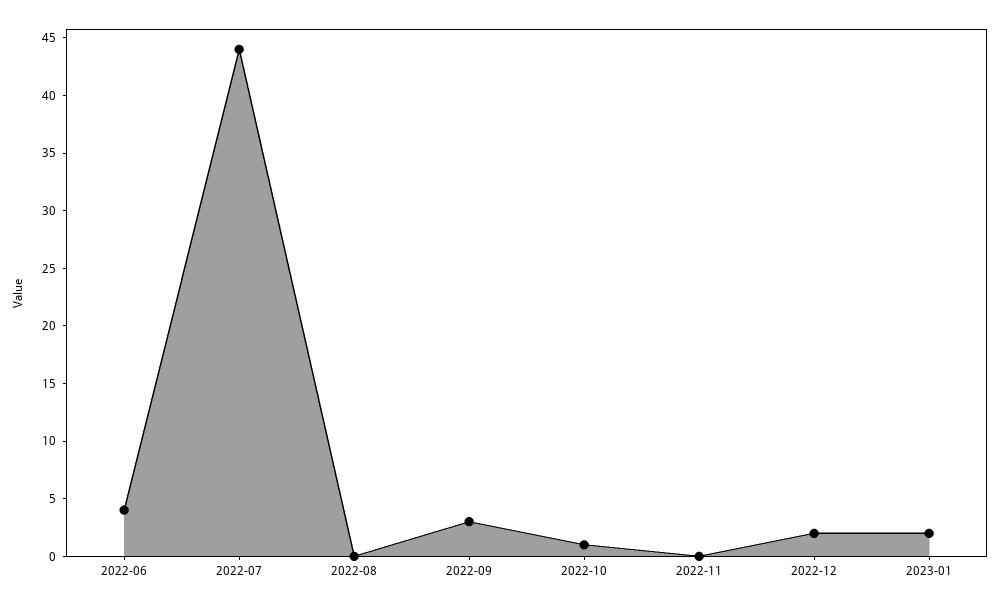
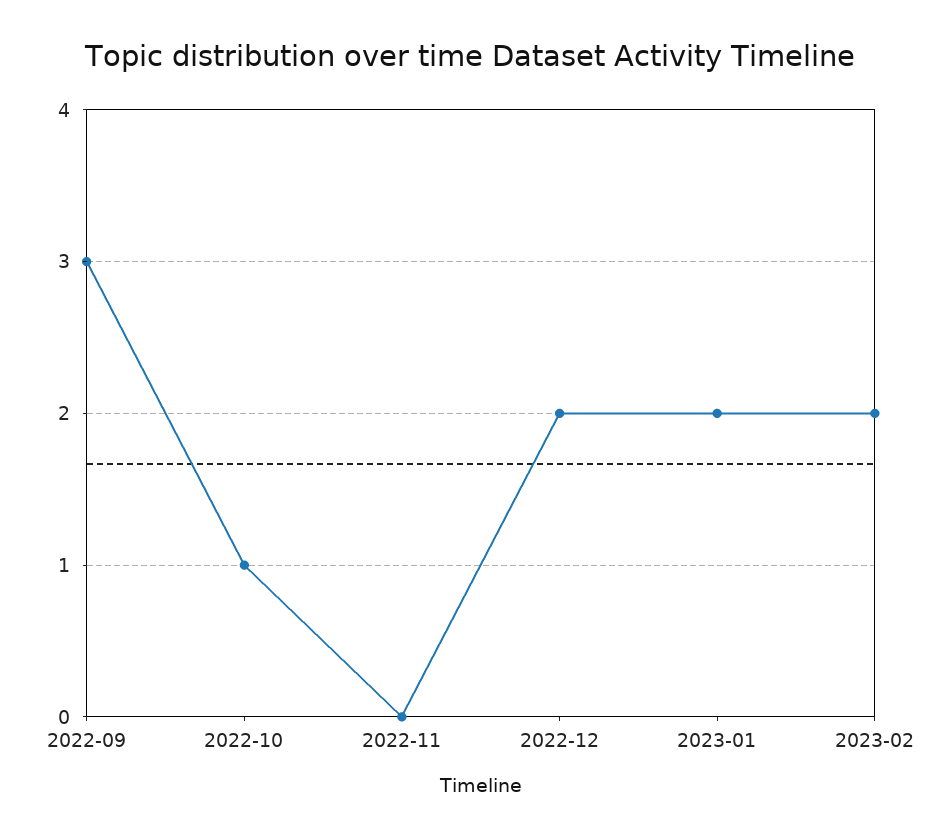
2022-06: 4 -> none
2022-07: 44 -> none
2022-08: 0 -> none
2023-02: none -> 2

